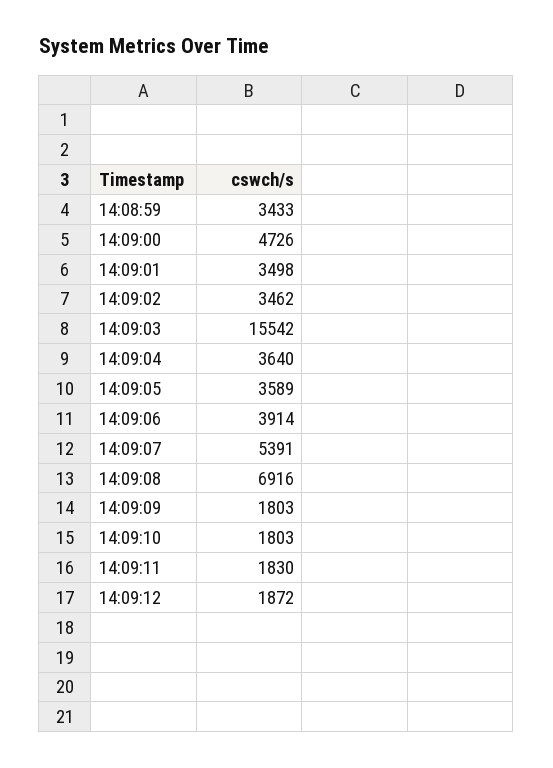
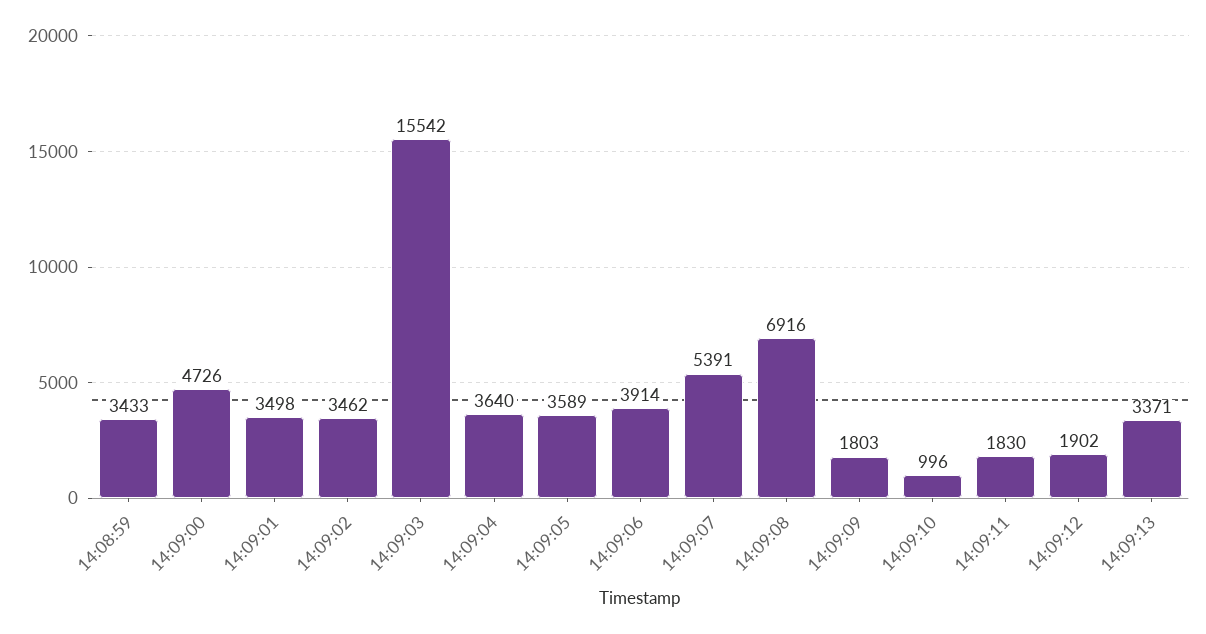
14:09:10: 1803 -> 996
14:09:12: 1872 -> 1902
14:09:13: none -> 3371

